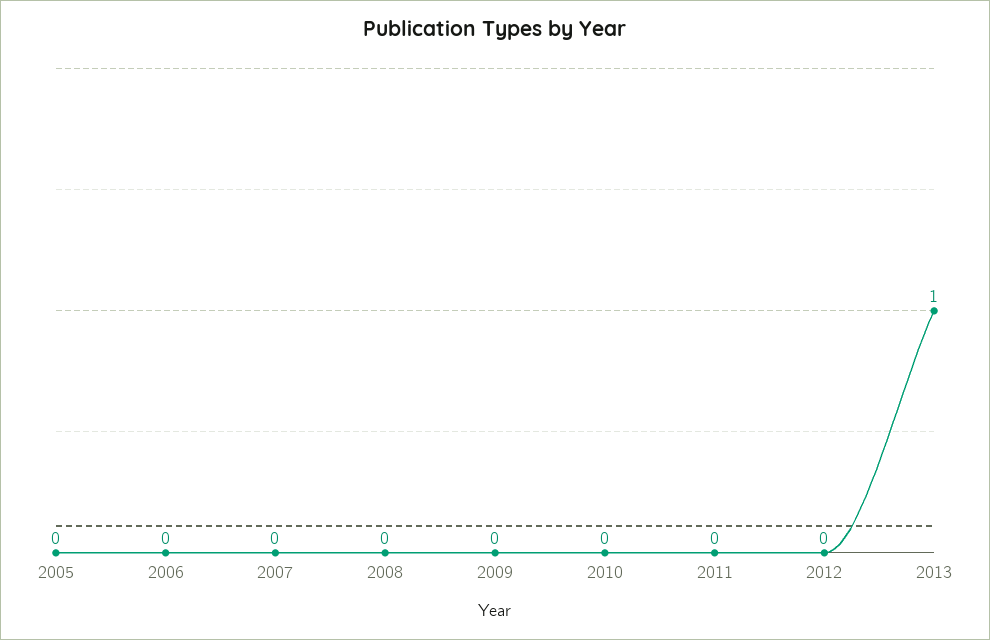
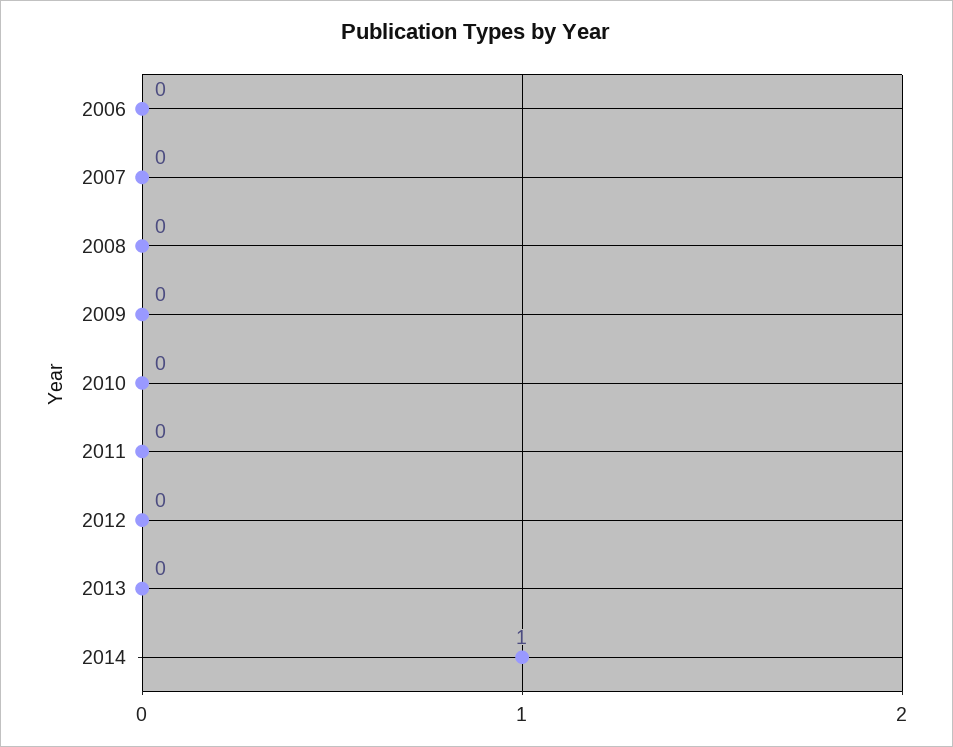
2005: 0 -> none
2013: 1 -> 0
2014: none -> 1

